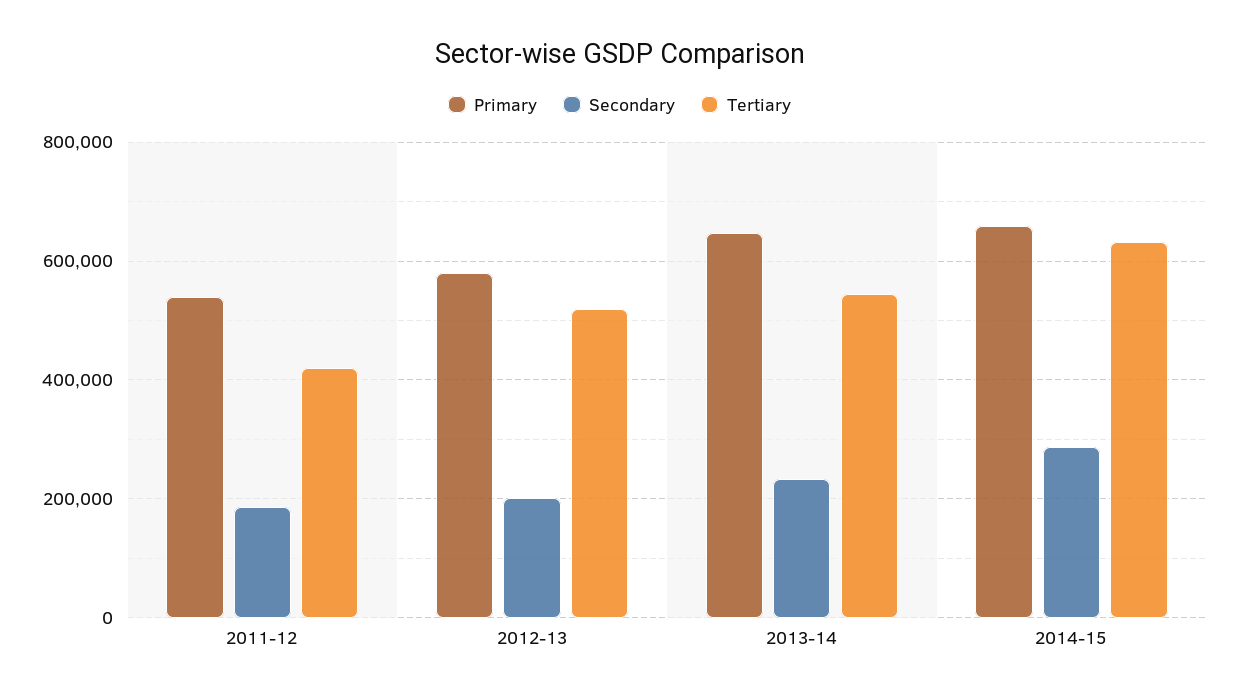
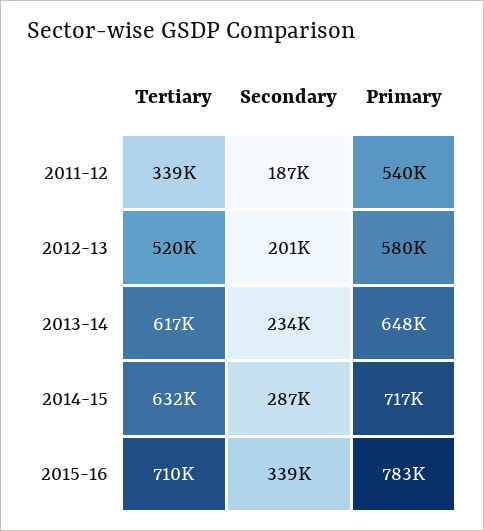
Tertiary, 2011-12: 420000 -> 339000
Tertiary, 2013-14: 540000 -> 617000
Primary, 2014-15: 660000 -> 717000
Tertiary, 2015-16: none -> 710000
Secondary, 2015-16: none -> 339000
Primary, 2015-16: none -> 783000

